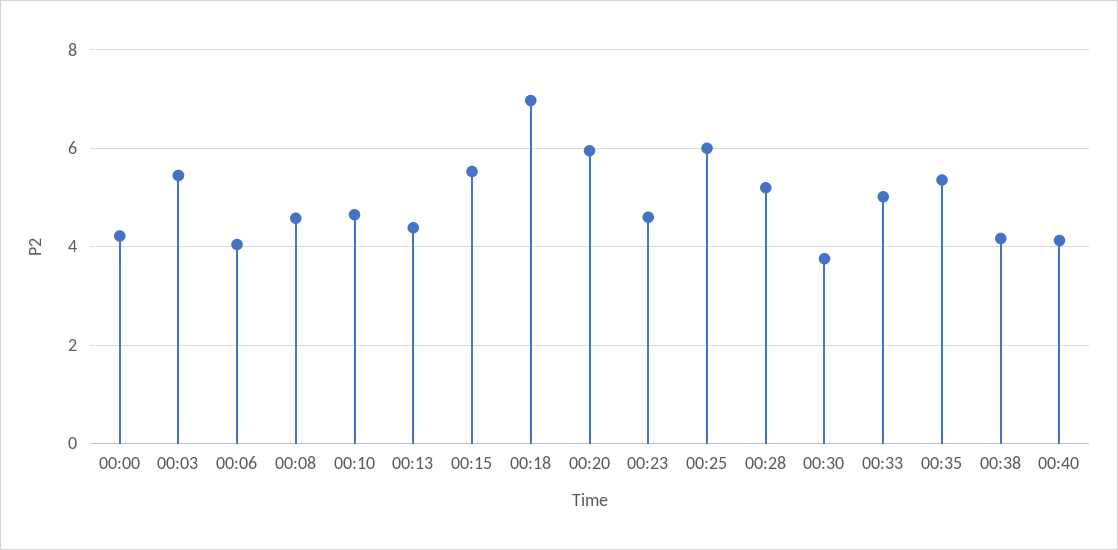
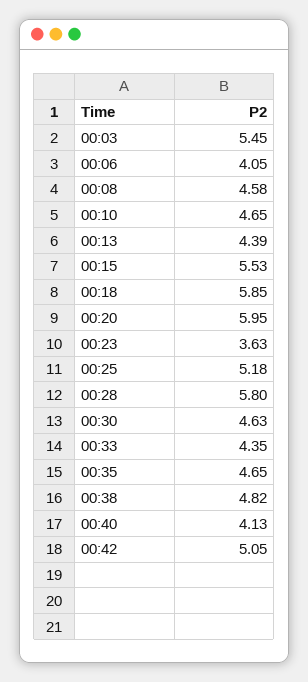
00:00: 4.2 -> none
00:18: 7 -> 5.85
00:23: 4.6 -> 3.63
00:25: 6 -> 5.18
00:28: 5.2 -> 5.8
00:30: 3.8 -> 4.63
00:33: 5 -> 4.35
00:35: 5.4 -> 4.65
00:38: 4.2 -> 4.82
00:42: none -> 5.05

